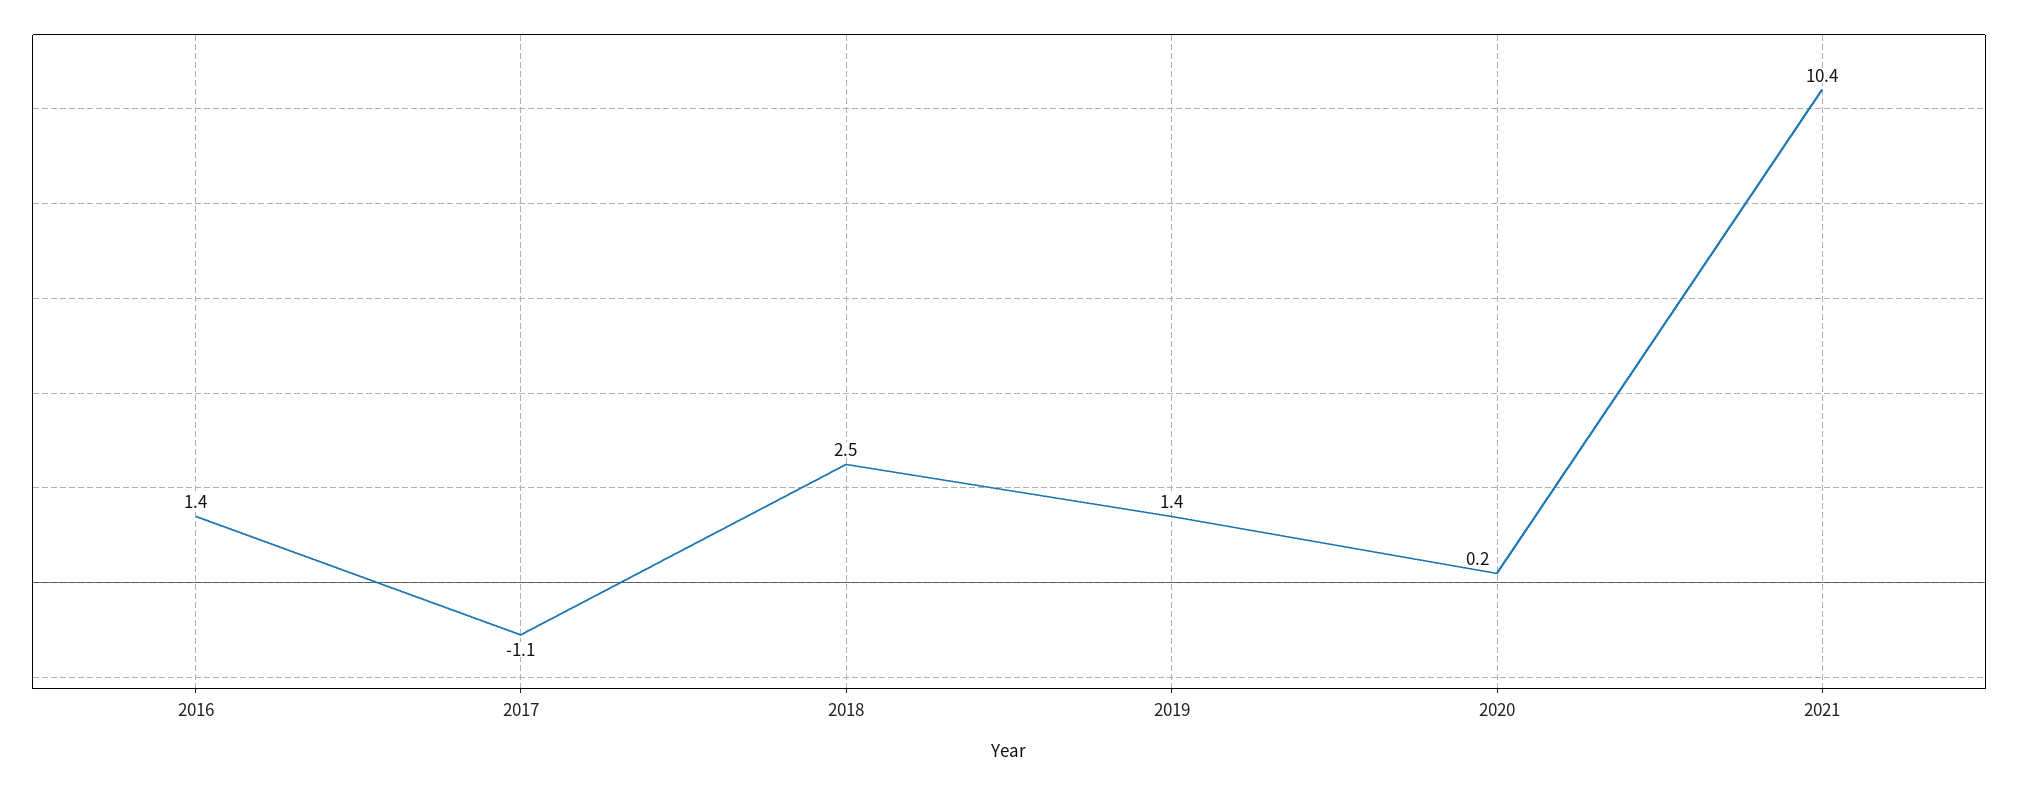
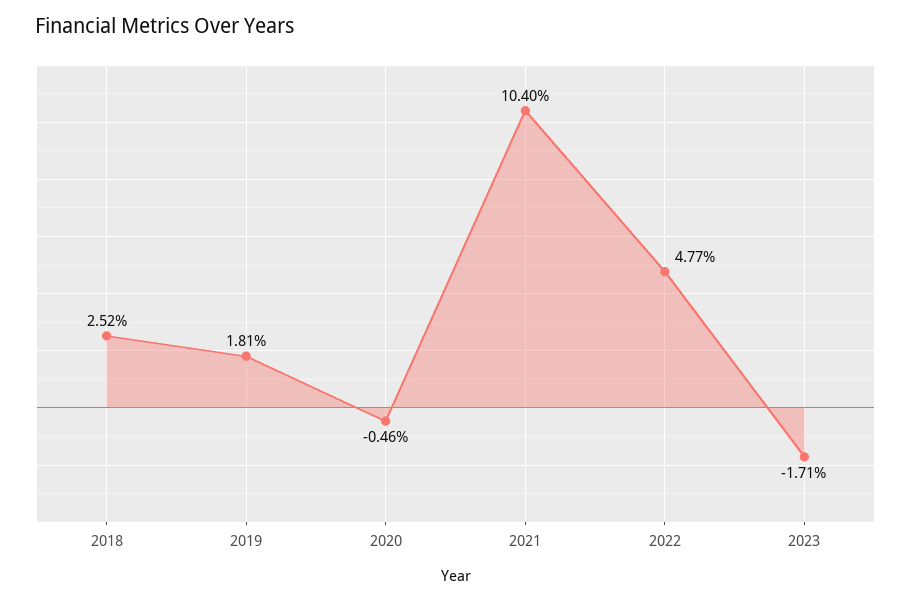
2016: 1.4 -> none
2017: -1.1 -> none
2019: 1.4 -> 1.81
2020: 0.2 -> -0.46
2022: none -> 4.77
2023: none -> -1.71

